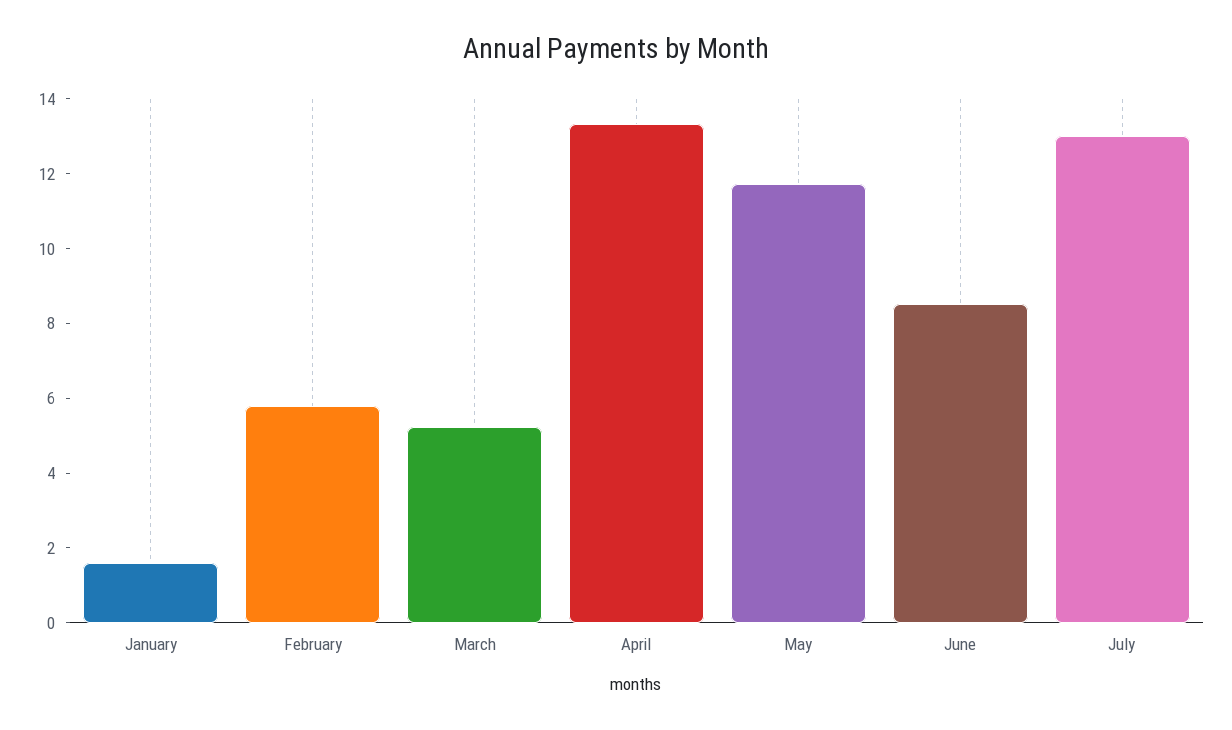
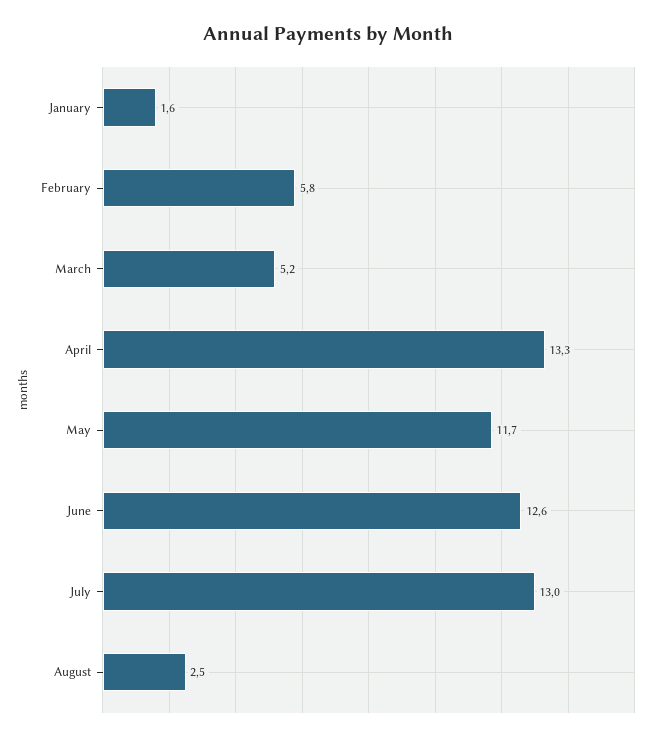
June: 8.5 -> 12.6
August: none -> 2.5

